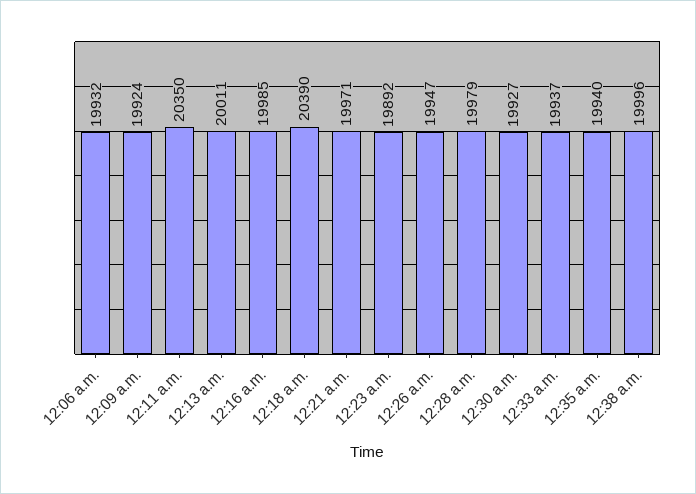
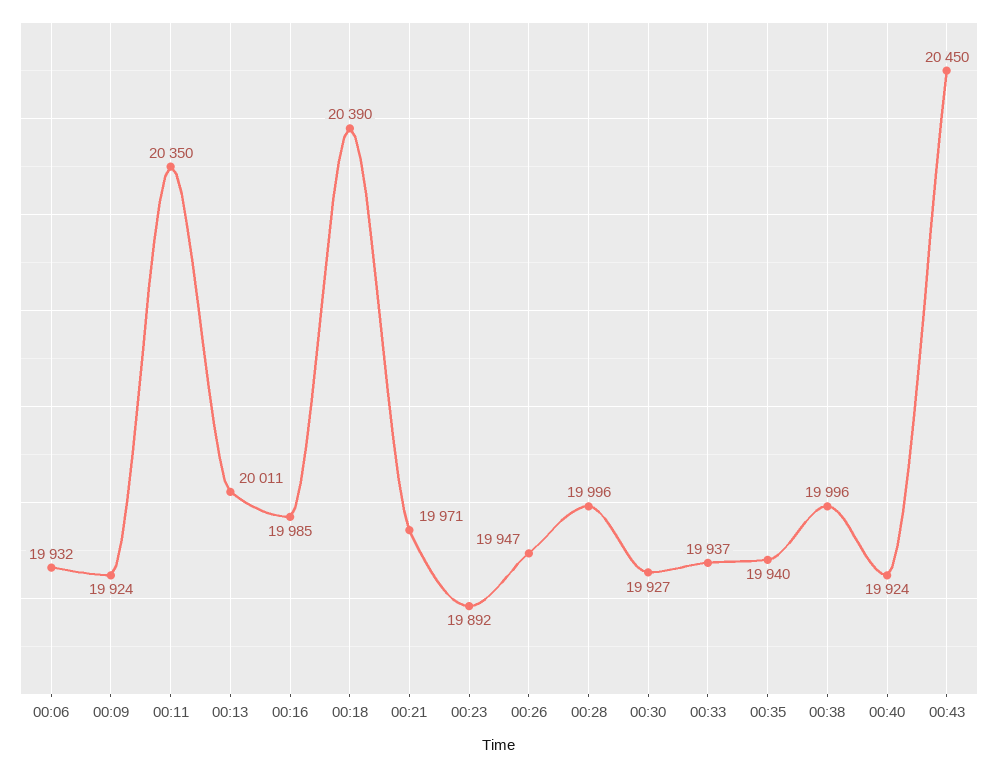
12:28 a.m.: 19979 -> 19996
00:40: none -> 19924
00:43: none -> 20450

